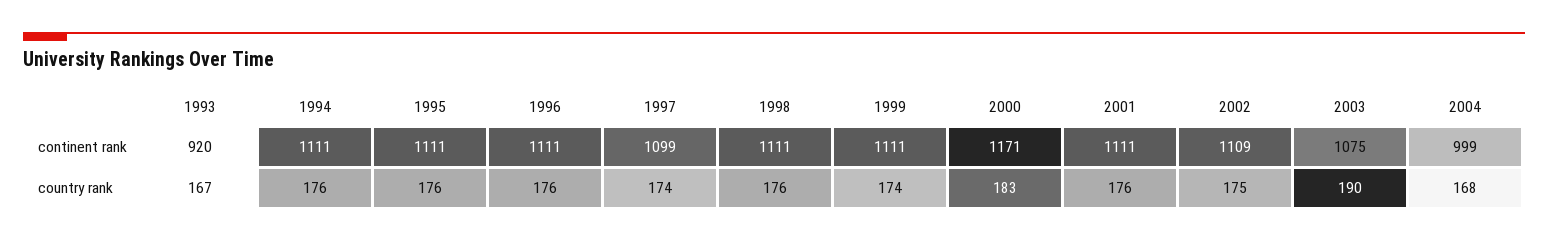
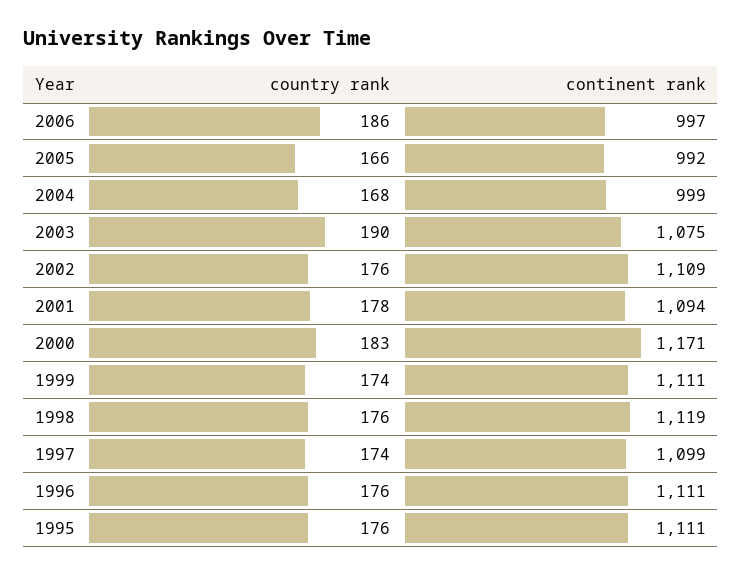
1993, continent rank: 920 -> none
1994, continent rank: 1111 -> none
1998, continent rank: 1111 -> 1119
2001, continent rank: 1111 -> 1094
1993, country rank: 167 -> none
1994, country rank: 176 -> none
2001, country rank: 176 -> 178
2002, country rank: 175 -> 176
2006, country rank: none -> 186
2006, continent rank: none -> 997
2005, country rank: none -> 166
2005, continent rank: none -> 992

